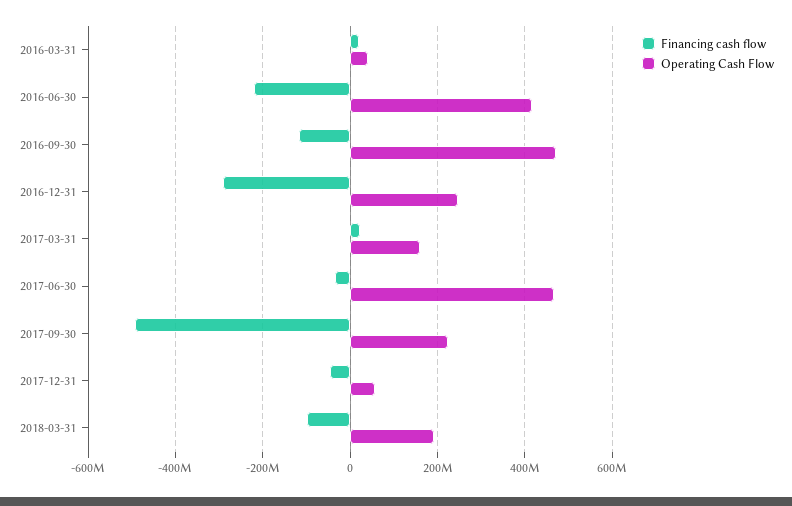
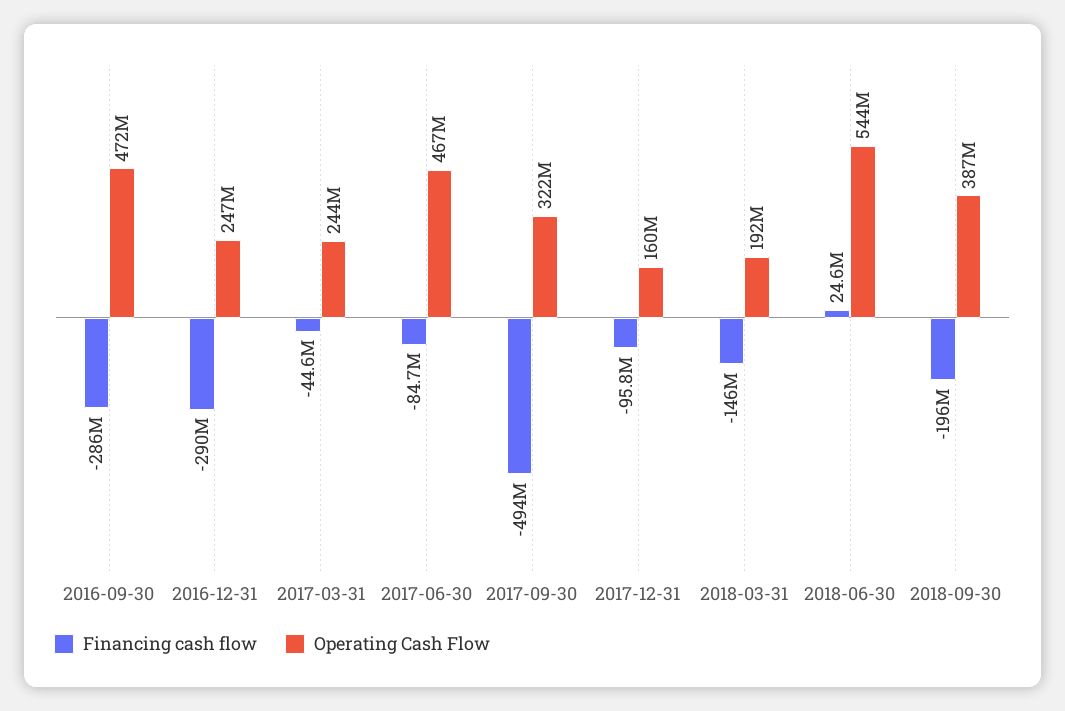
Financing cash flow, 2016-03-31: 20000000 -> none
Operating Cash Flow, 2016-03-31: 40000000 -> none
Financing cash flow, 2016-06-30: -220000000 -> none
Operating Cash Flow, 2016-06-30: 420000000 -> none
Financing cash flow, 2016-09-30: -120000000 -> -286000000
Financing cash flow, 2017-03-31: 20000000 -> -44600000
Operating Cash Flow, 2017-03-31: 160000000 -> 244000000
Financing cash flow, 2017-06-30: -40000000 -> -84700000
Operating Cash Flow, 2017-09-30: 220000000 -> 322000000
Financing cash flow, 2017-12-31: -40000000 -> -95800000
Operating Cash Flow, 2017-12-31: 60000000 -> 160000000
Financing cash flow, 2018-03-31: -100000000 -> -146000000
Financing cash flow, 2018-06-30: none -> 24600000
Operating Cash Flow, 2018-06-30: none -> 544000000
Financing cash flow, 2018-09-30: none -> -196000000
Operating Cash Flow, 2018-09-30: none -> 387000000

